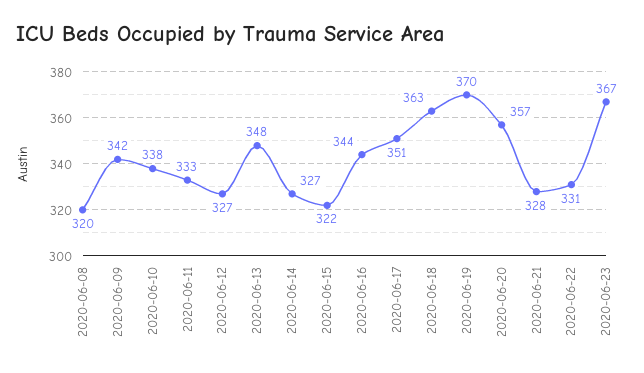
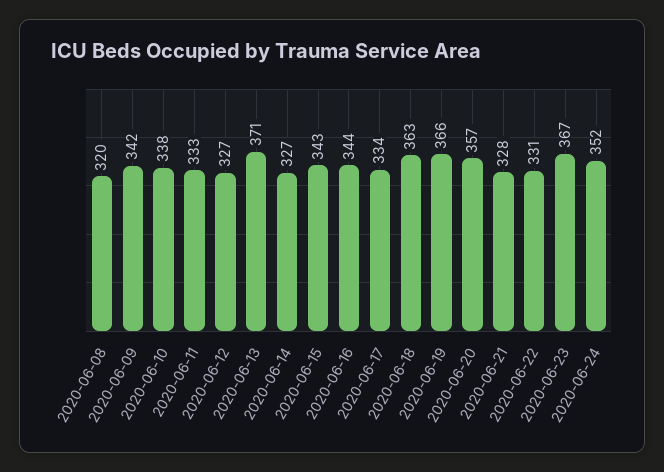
2020-06-13: 348 -> 371
2020-06-15: 322 -> 343
2020-06-17: 351 -> 334
2020-06-19: 370 -> 366
2020-06-24: none -> 352

